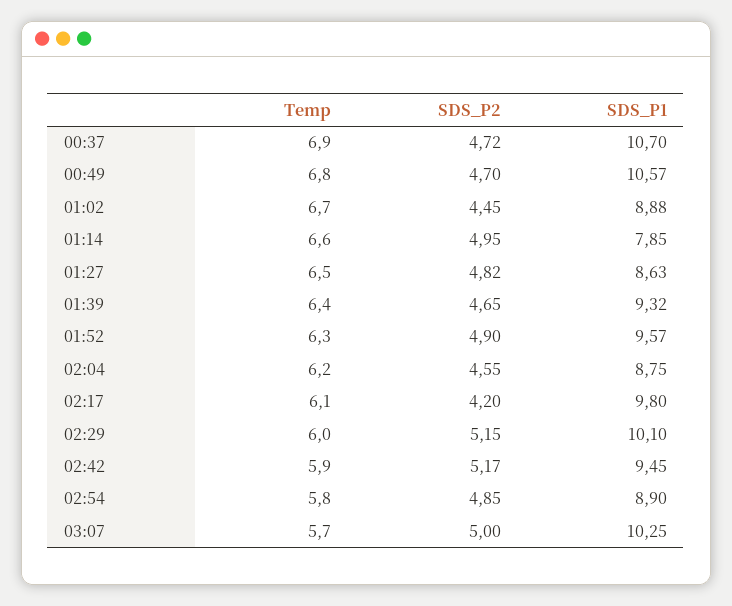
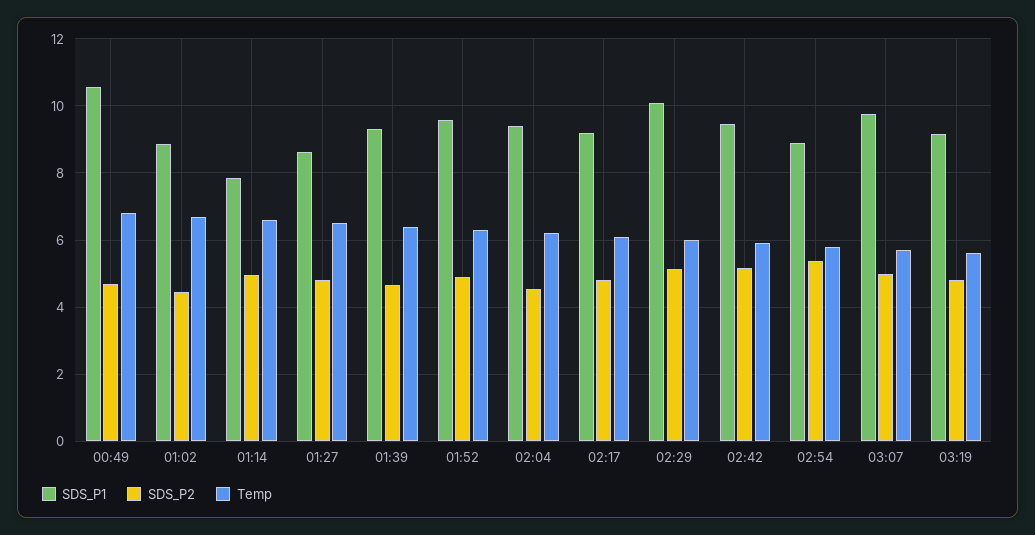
Temp, 00:37: 6.9 -> none
SDS_P2, 00:37: 4.72 -> none
SDS_P1, 00:37: 10.7 -> none
SDS_P1, 02:04: 8.75 -> 9.4
SDS_P2, 02:17: 4.2 -> 4.8
SDS_P1, 02:17: 9.8 -> 9.2
SDS_P2, 02:54: 4.85 -> 5.4
SDS_P1, 03:07: 10.25 -> 9.8
SDS_P1, 03:19: none -> 9.2
SDS_P2, 03:19: none -> 4.8
Temp, 03:19: none -> 5.6

